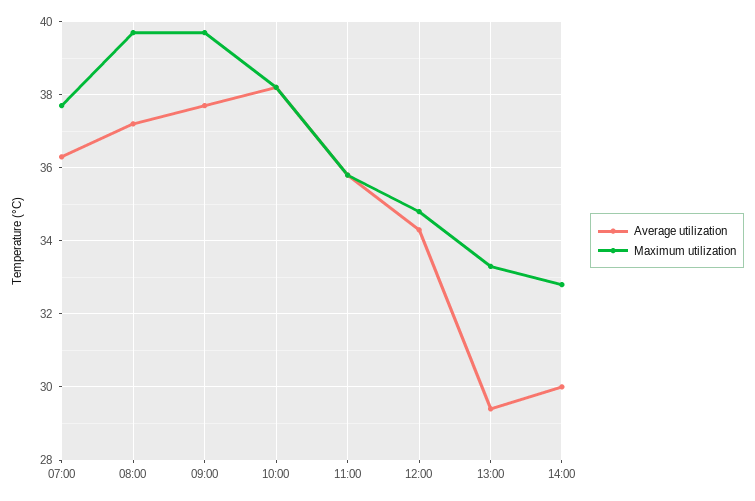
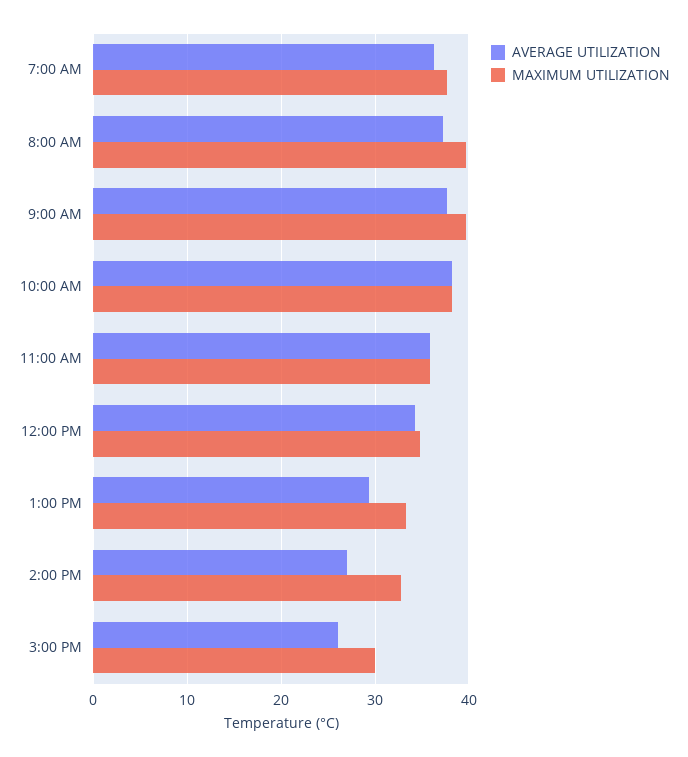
Average utilization, 14:00: 30 -> 27
Average utilization, 3:00 PM: none -> 26
Maximum utilization, 3:00 PM: none -> 30

